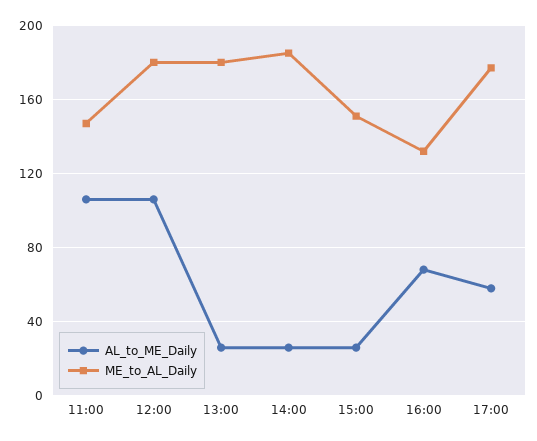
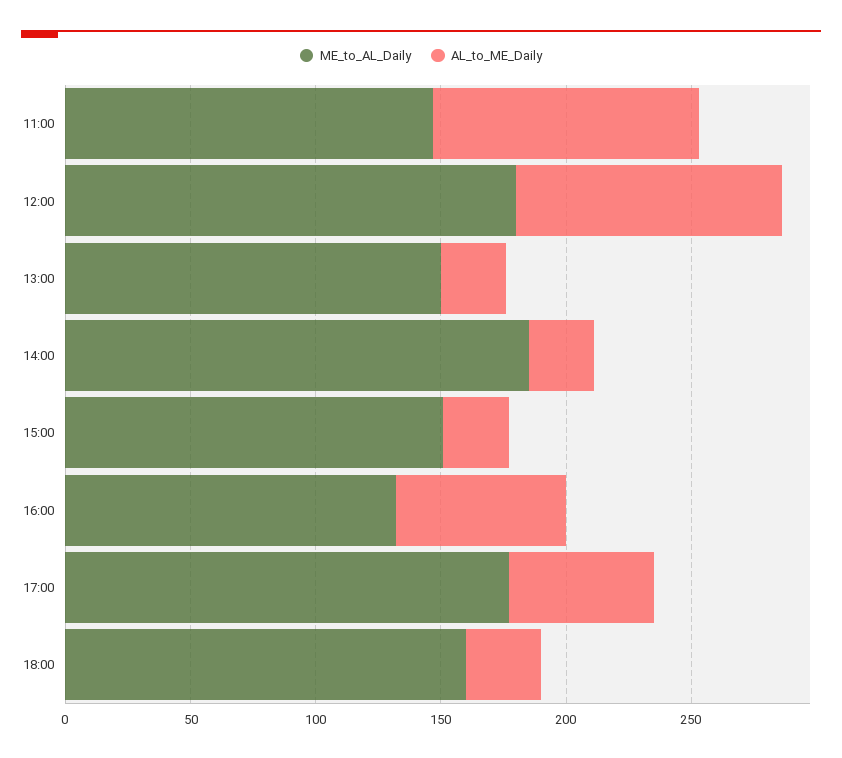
ME_to_AL_Daily, 13:00: 180 -> 150
ME_to_AL_Daily, 18:00: none -> 160
AL_to_ME_Daily, 18:00: none -> 30

